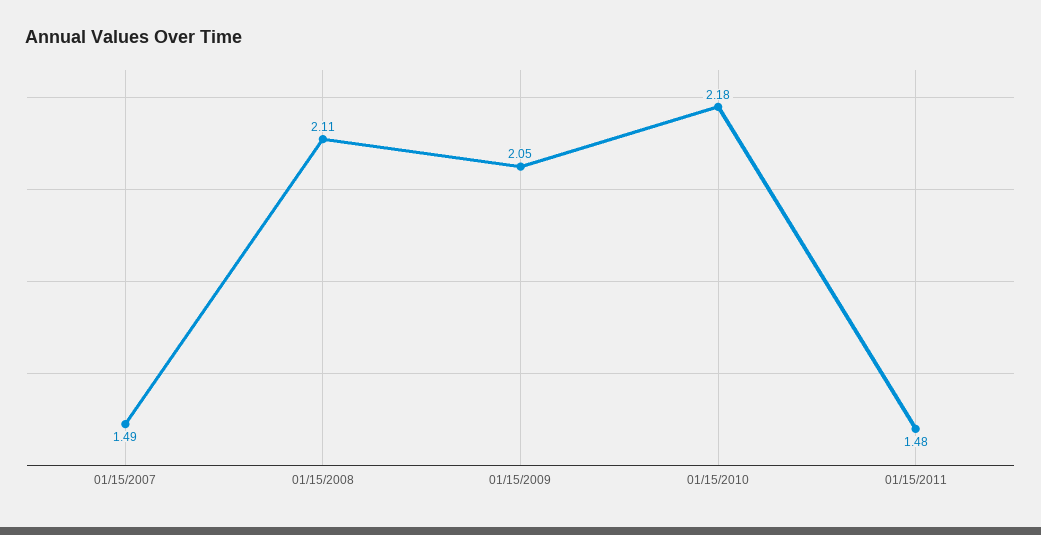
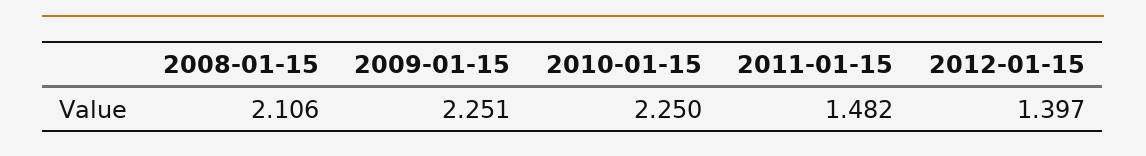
01/15/2007: 1.49 -> none
01/15/2009: 2.05 -> 2.251
01/15/2010: 2.18 -> 2.25
2012-01-15: none -> 1.397

